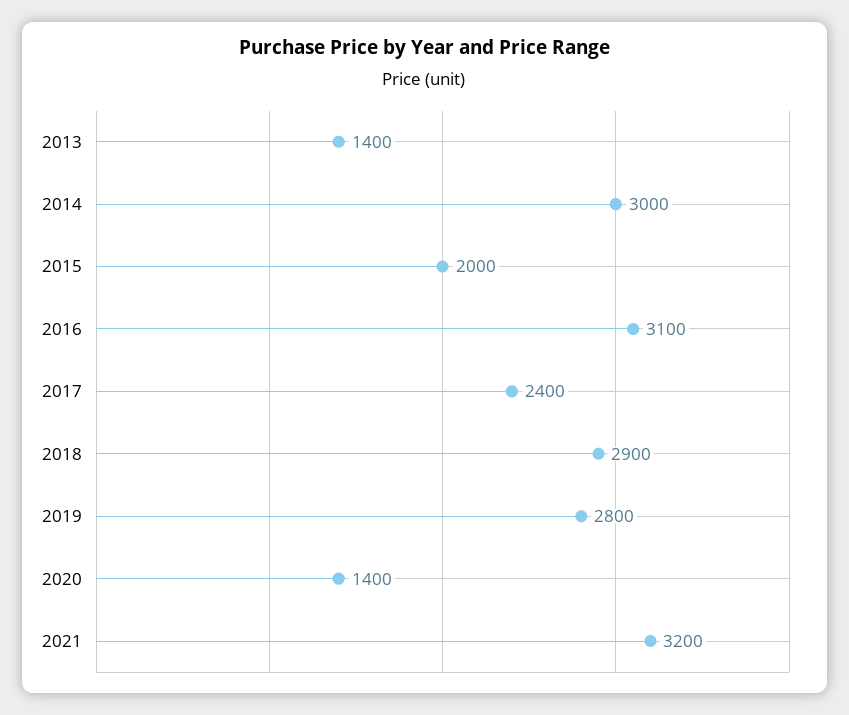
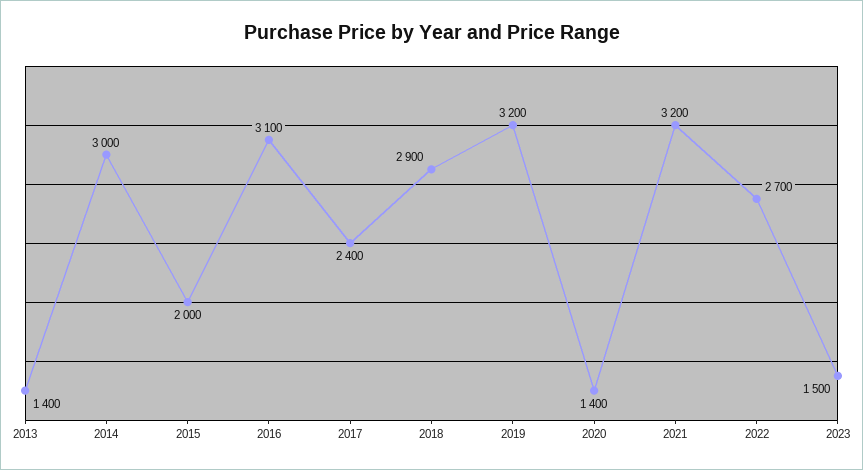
2019: 2800 -> 3200
2022: none -> 2700
2023: none -> 1500

